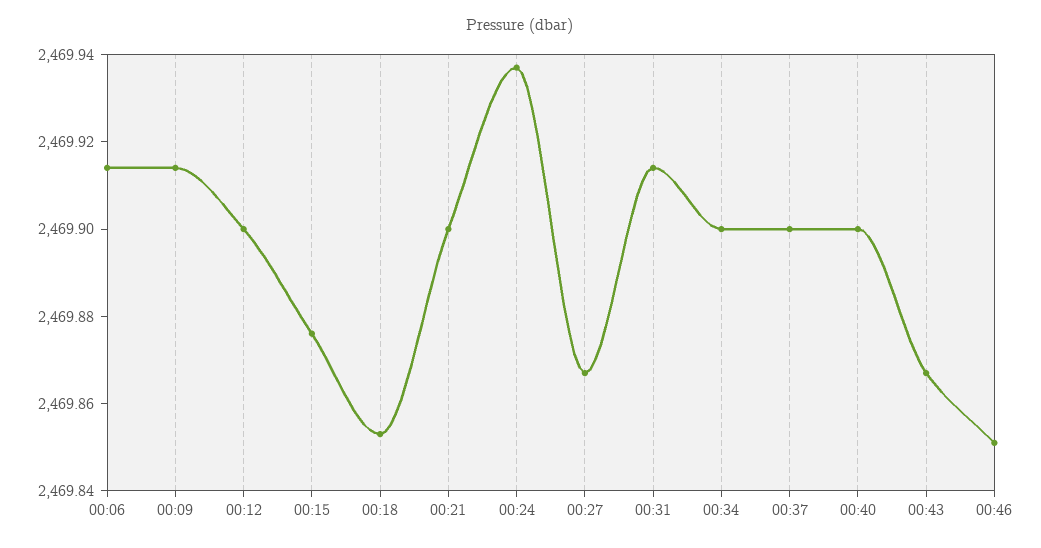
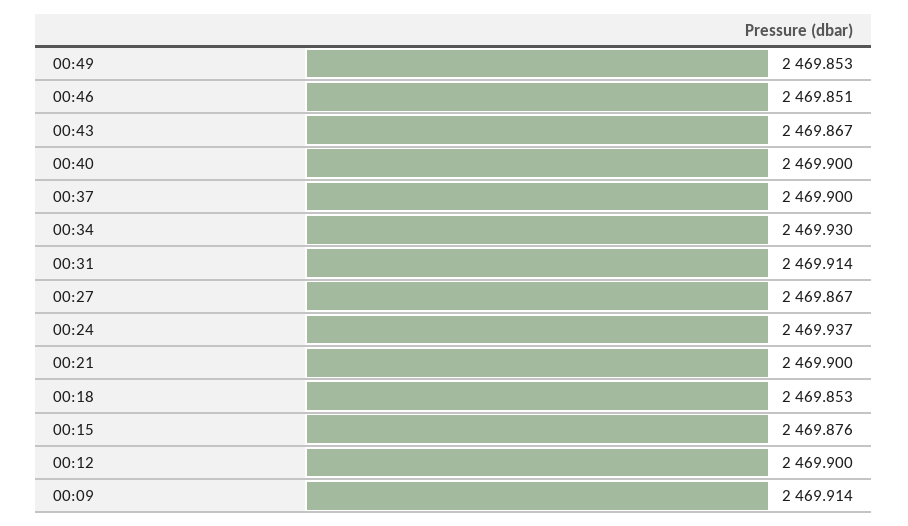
00:06: 2469.915 -> none
00:34: 2469.9 -> 2469.93
00:49: none -> 2469.853

